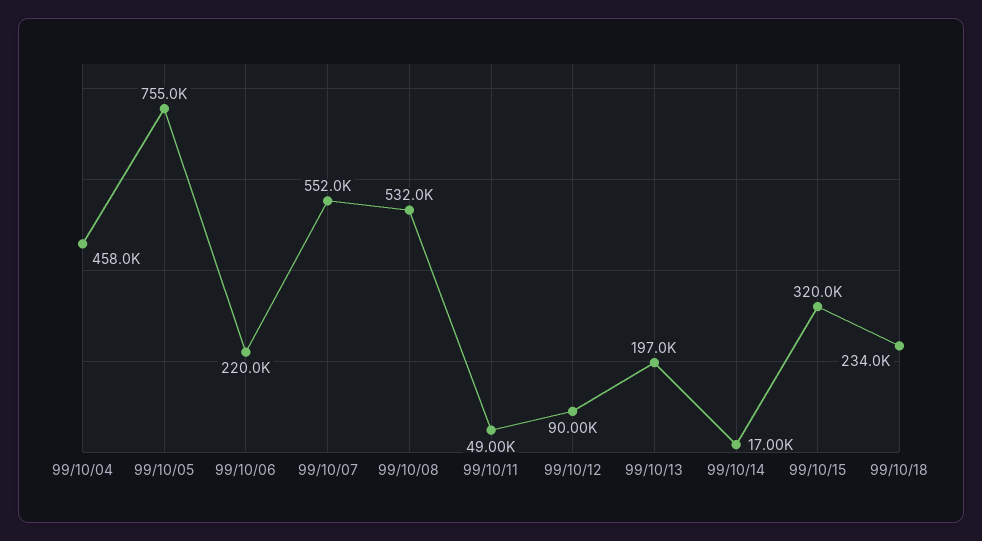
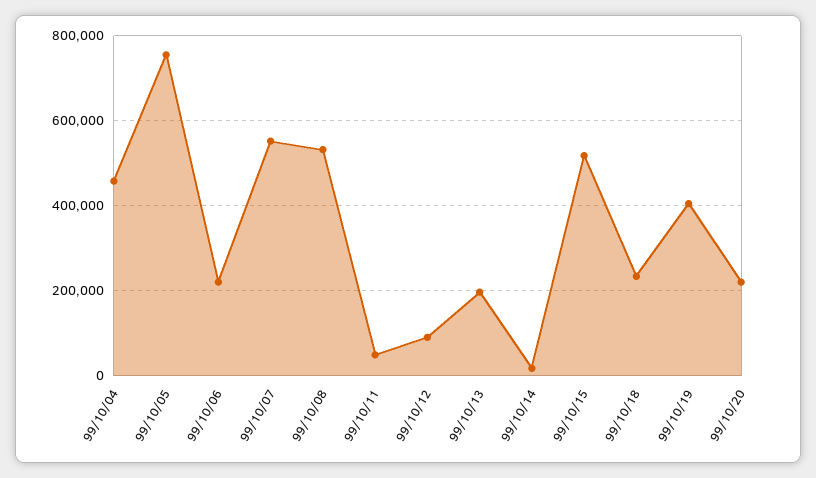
99/10/15: 320000 -> 520000
99/10/19: none -> 400000
99/10/20: none -> 220000

